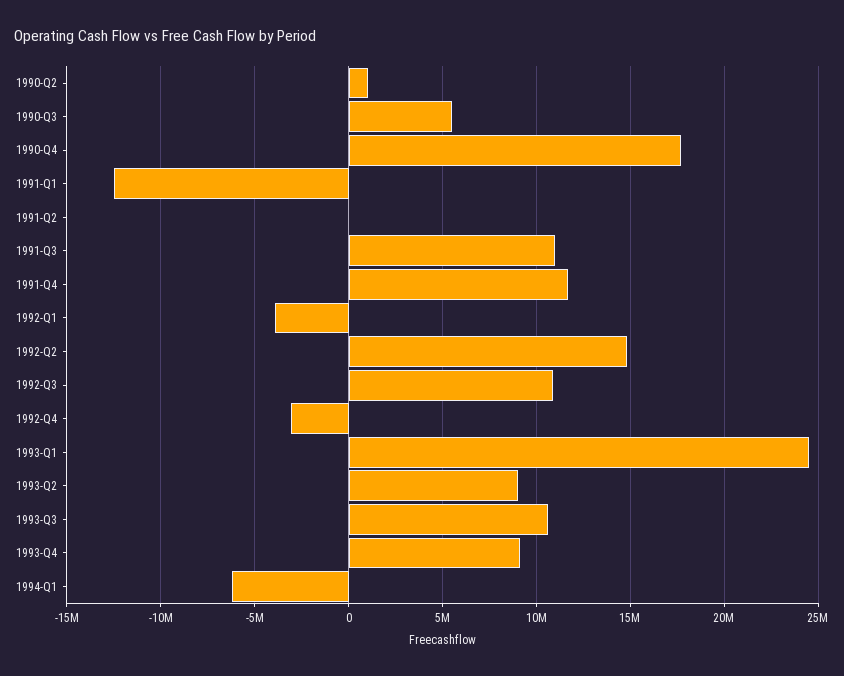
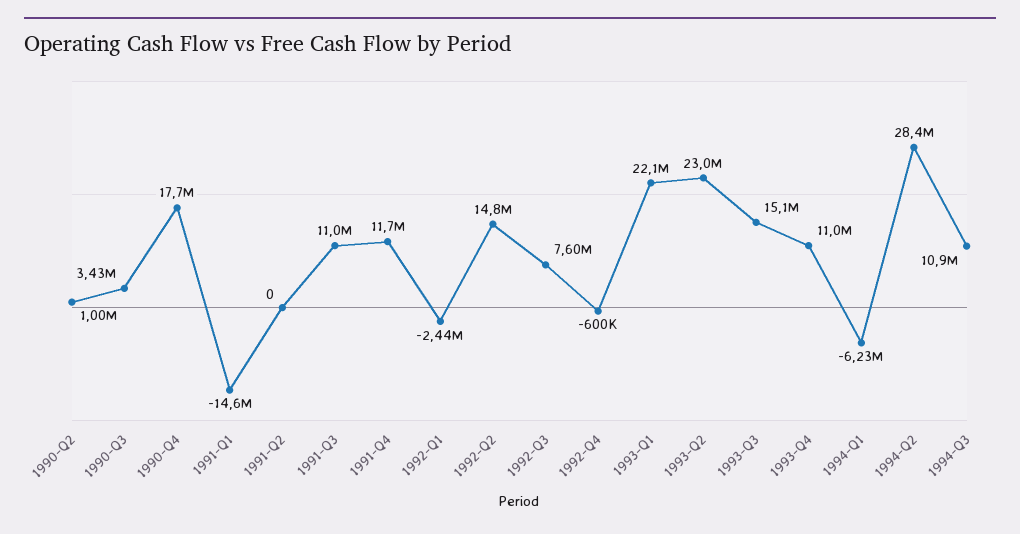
1990-Q3: 5500000 -> 3430000
1991-Q1: -12500000 -> -14600000
1992-Q1: -4000000 -> -2440000
1992-Q3: 11000000 -> 7600000
1992-Q4: -3000000 -> -600000
1993-Q1: 24500000 -> 22100000
1993-Q2: 9000000 -> 23000000
1993-Q3: 10500000 -> 15100000
1993-Q4: 9000000 -> 11000000
1994-Q2: none -> 28400000
1994-Q3: none -> 10900000

